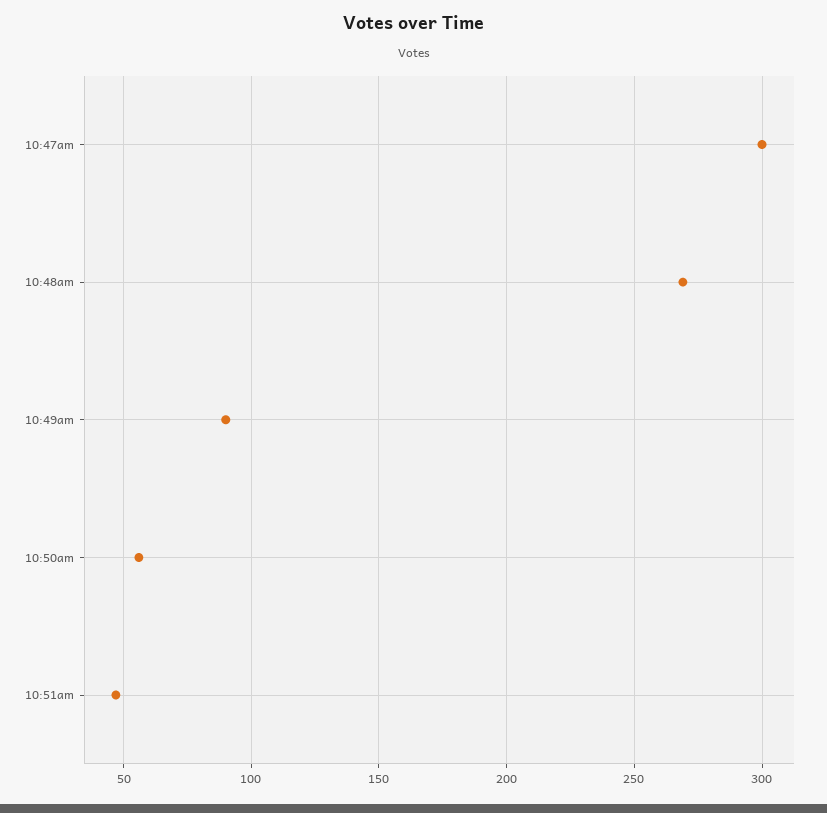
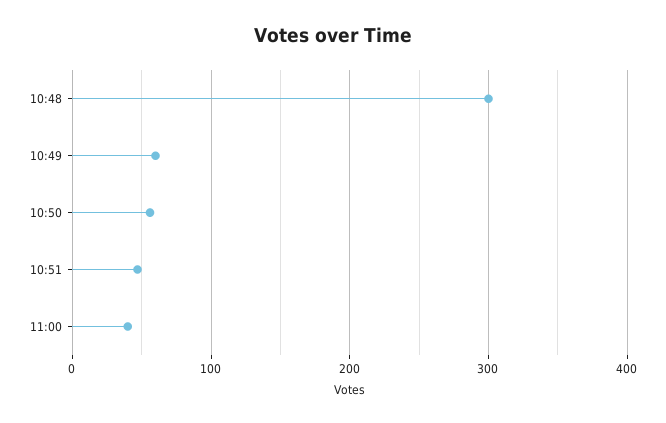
10:47am: 300 -> none
10:48am: 270 -> 300
10:49am: 90 -> 60
11:00: none -> 40

